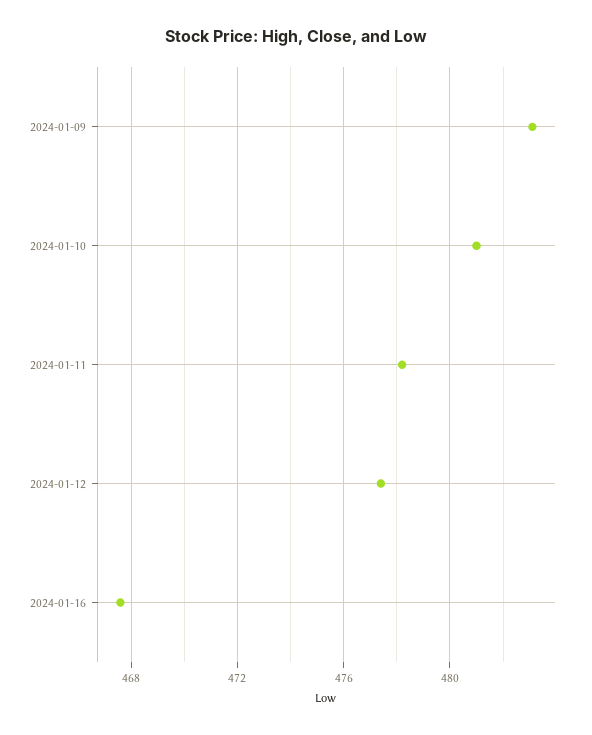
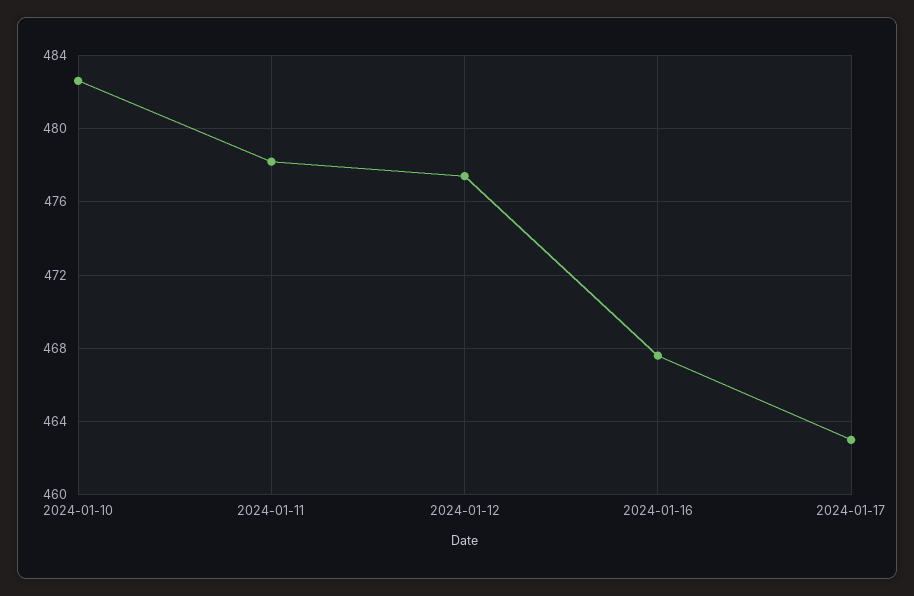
2024-01-09: 483 -> none
2024-01-10: 481 -> 482.5
2024-01-17: none -> 463

